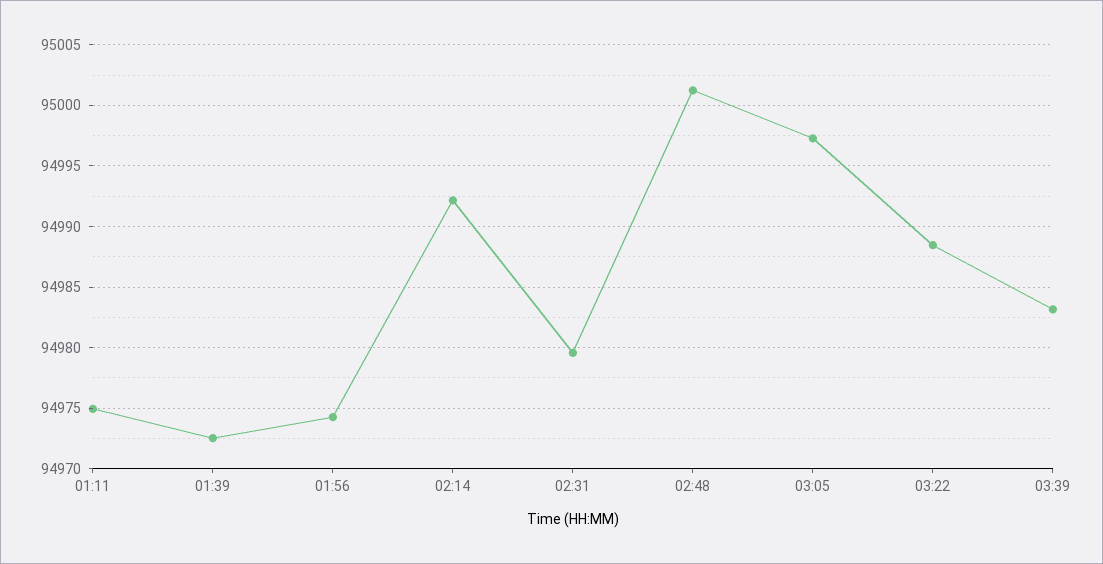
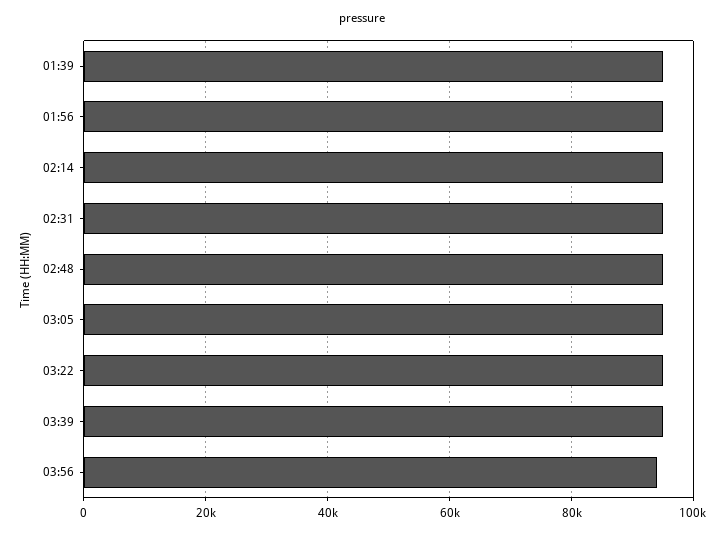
01:11: 94975 -> none
03:56: none -> 94000

